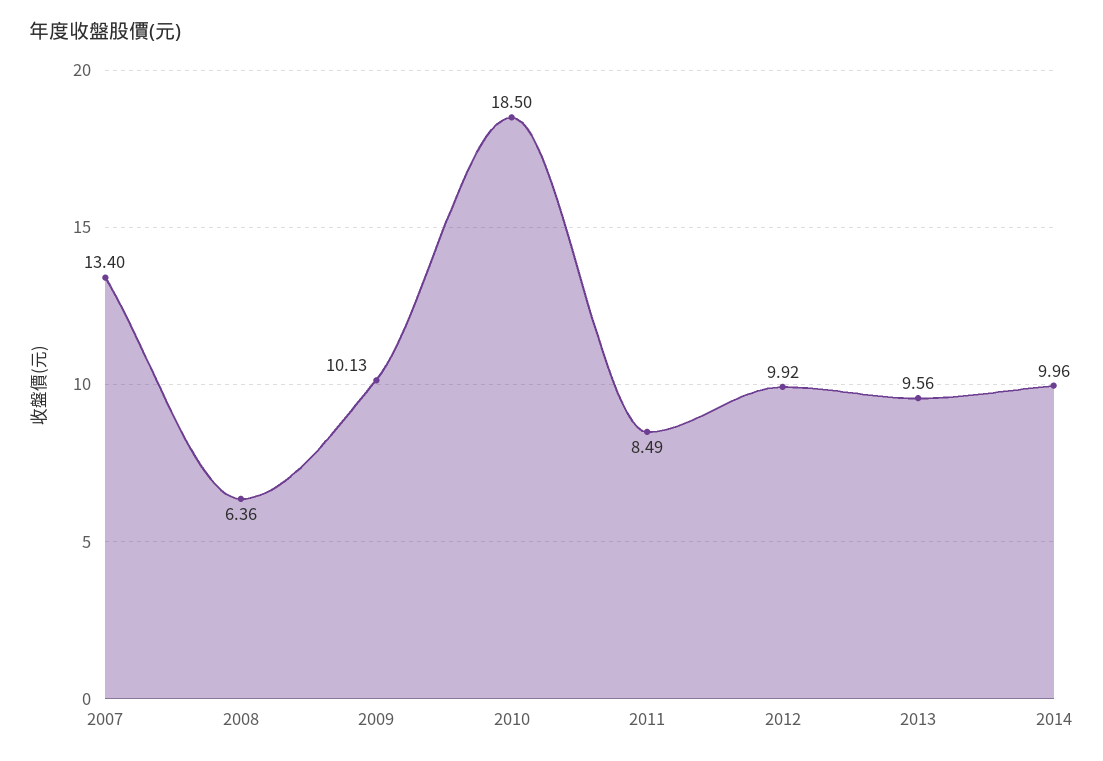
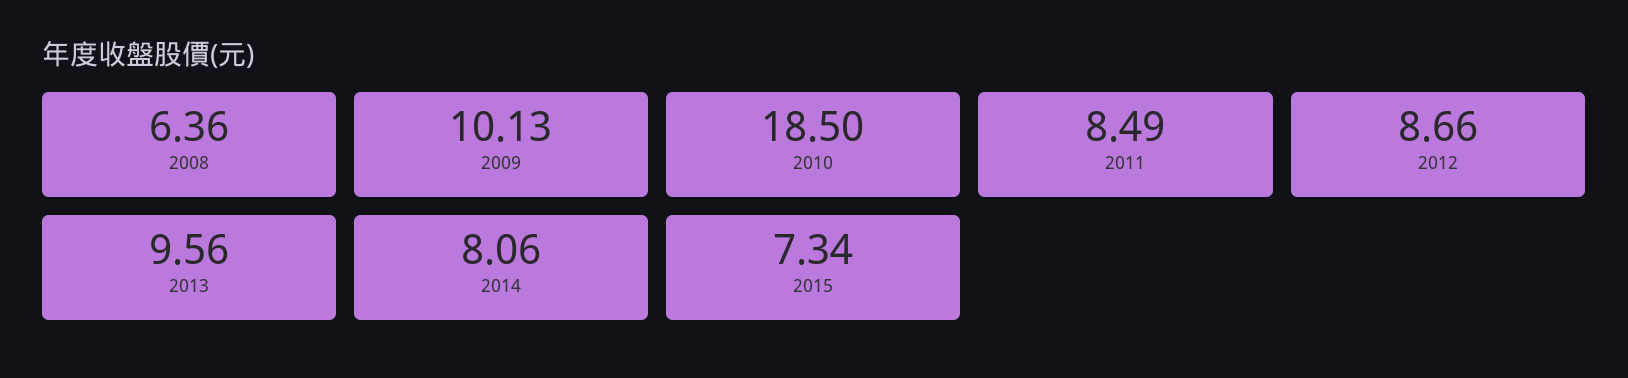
2007: 13.4 -> none
2012: 9.92 -> 8.66
2014: 9.96 -> 8.06
2015: none -> 7.34

